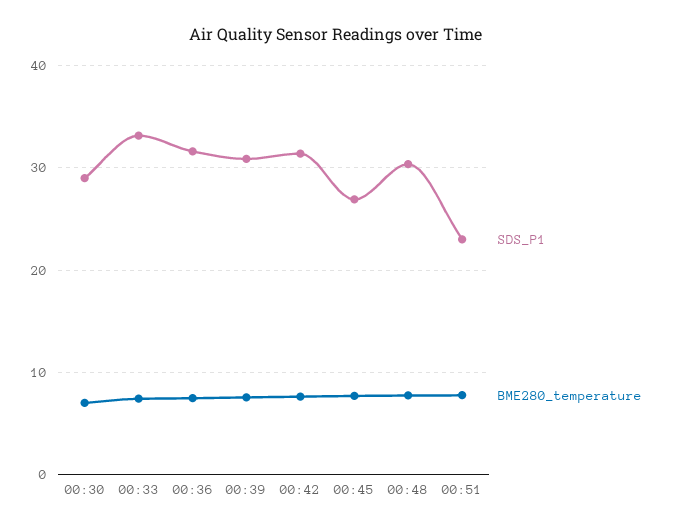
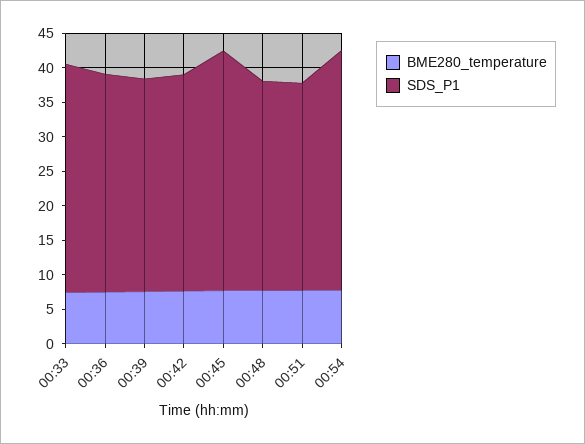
SDS_P1, 00:30: 29 -> none
BME280_temperature, 00:30: 7 -> none
SDS_P1, 00:45: 27 -> 35
SDS_P1, 00:51: 23 -> 30
BME280_temperature, 00:54: none -> 7.5
SDS_P1, 00:54: none -> 35

